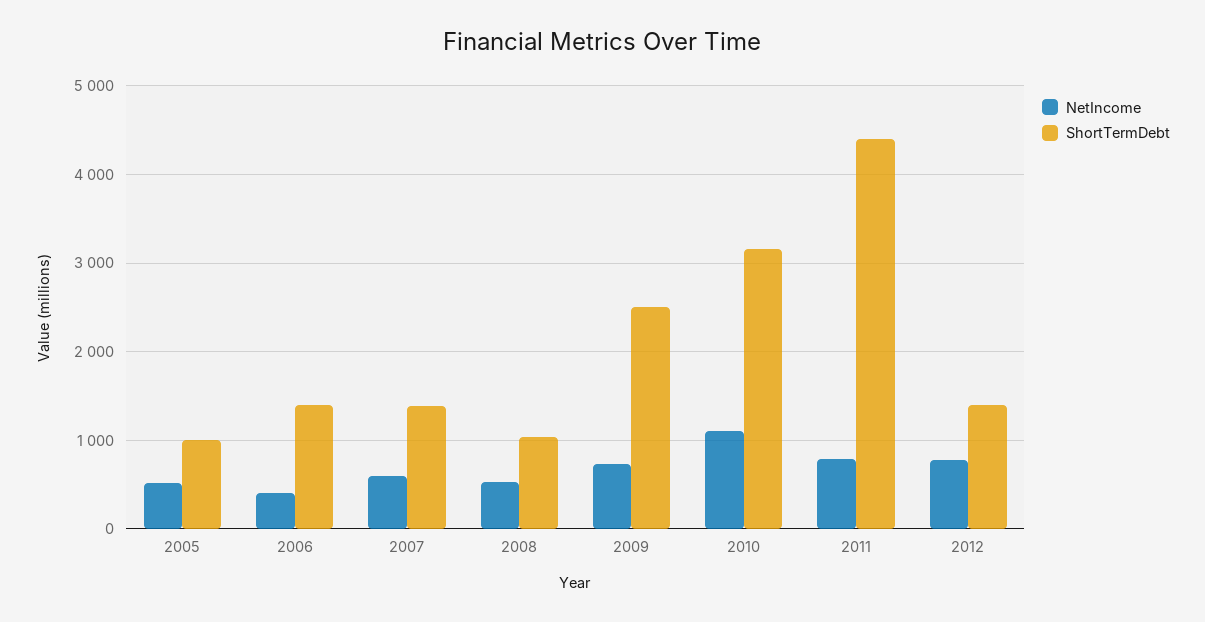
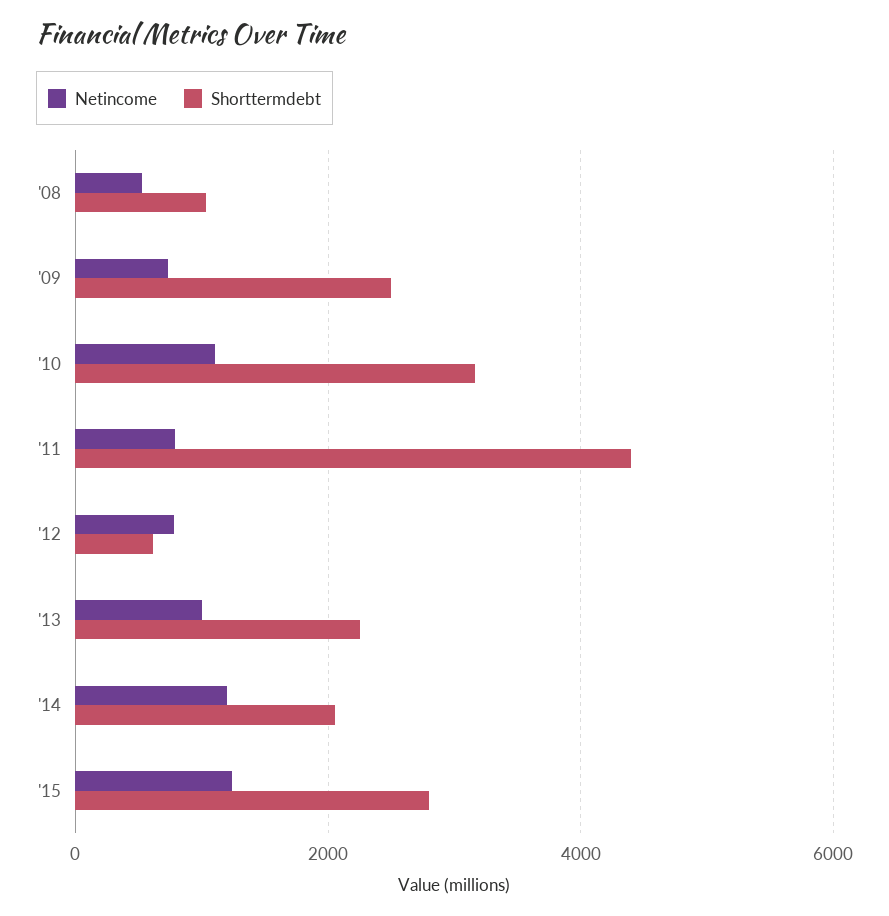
NetIncome, 2005: 500 -> none
ShortTermDebt, 2005: 1000 -> none
NetIncome, 2006: 400 -> none
ShortTermDebt, 2006: 1400 -> none
NetIncome, 2007: 600 -> none
ShortTermDebt, 2007: 1400 -> none
ShortTermDebt, 2012: 1400 -> 600
NetIncome, '13: none -> 1000
ShortTermDebt, '13: none -> 2200
NetIncome, '14: none -> 1200
ShortTermDebt, '14: none -> 2000
NetIncome, '15: none -> 1200
ShortTermDebt, '15: none -> 2800

